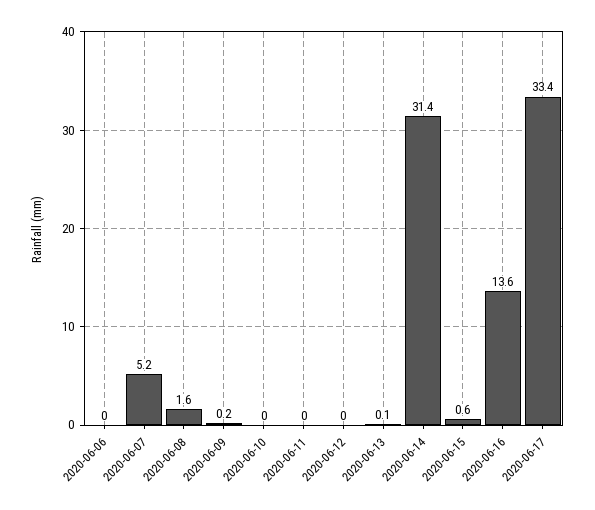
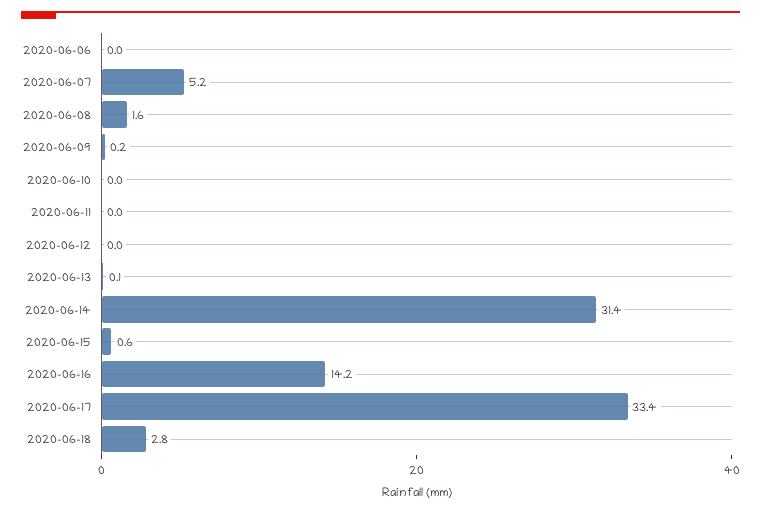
2020-06-16: 13.6 -> 14.2
2020-06-18: none -> 2.8

